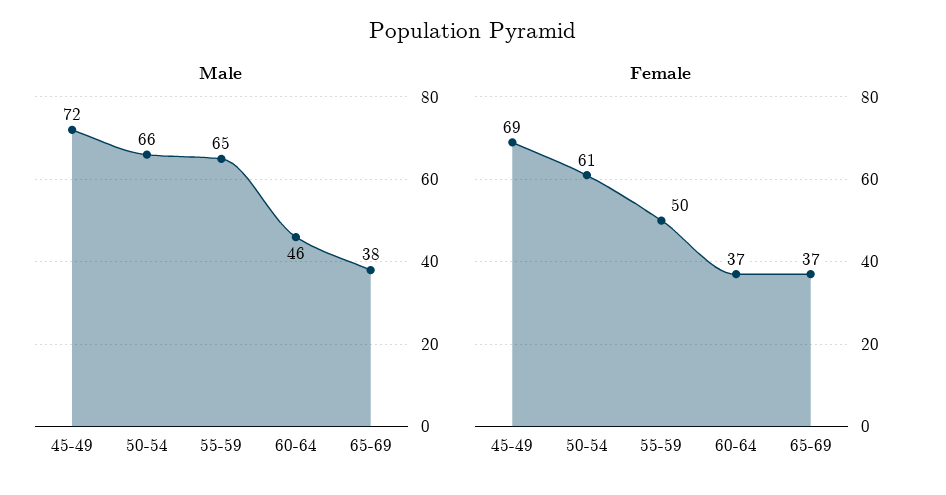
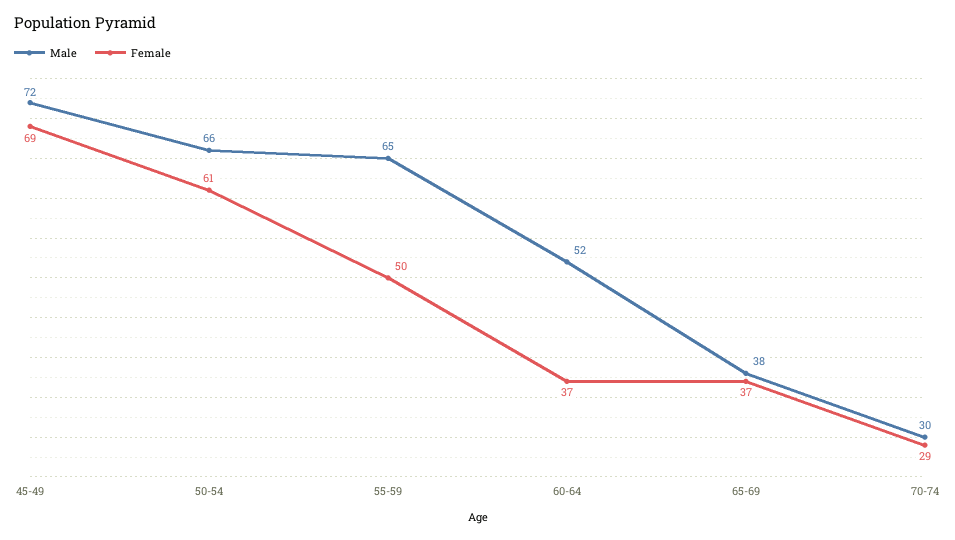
Male, 60-64: 46 -> 52
Male, 70-74: none -> 30
Female, 70-74: none -> 29

